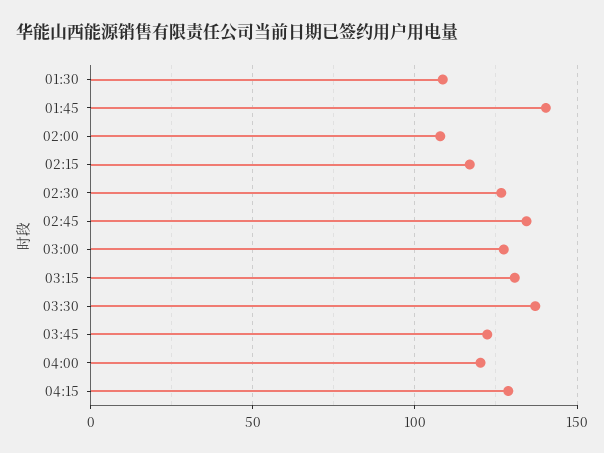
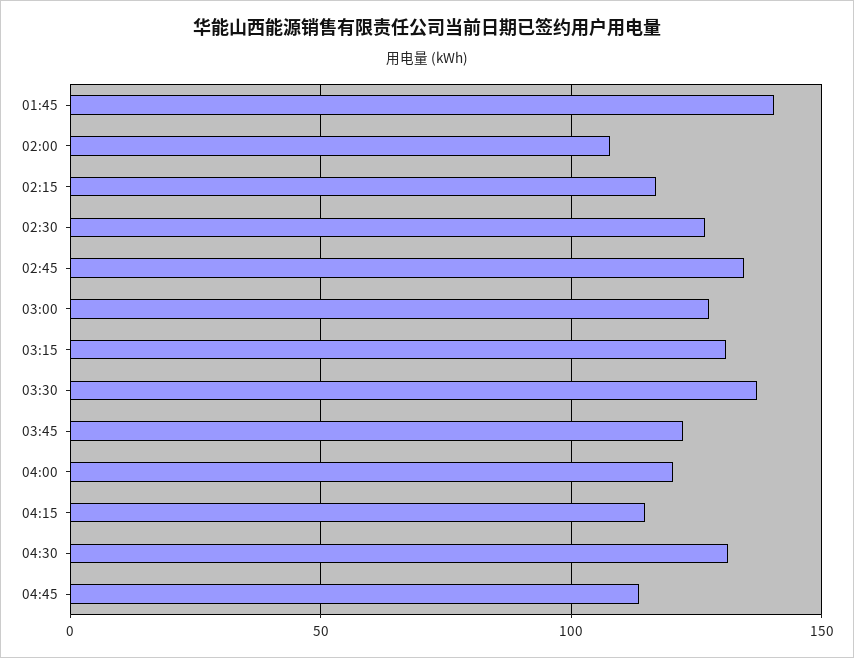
01:30: 110 -> none
04:15: 130 -> 115
04:30: none -> 130
04:45: none -> 115

